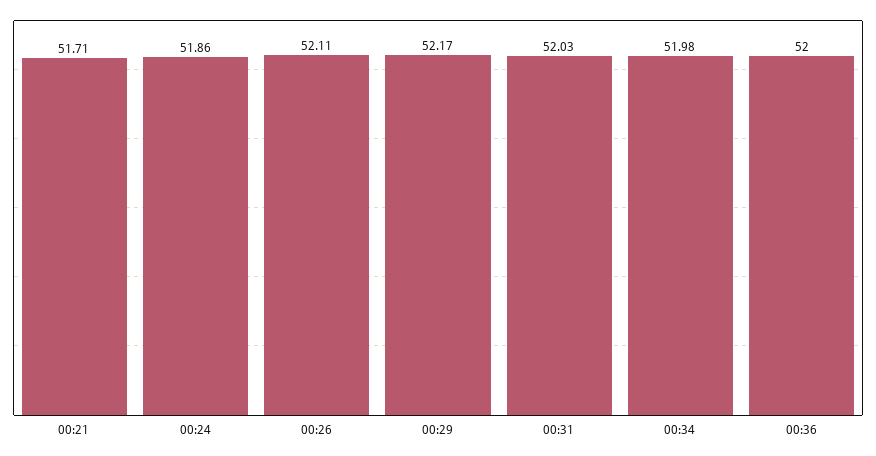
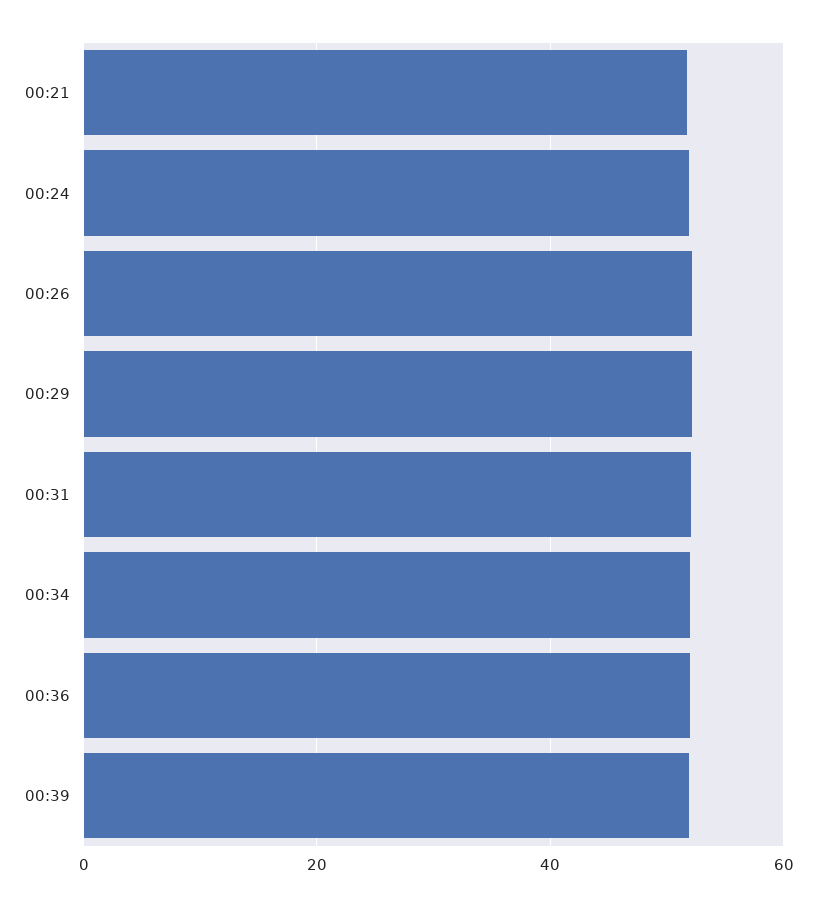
00:39: none -> 52

